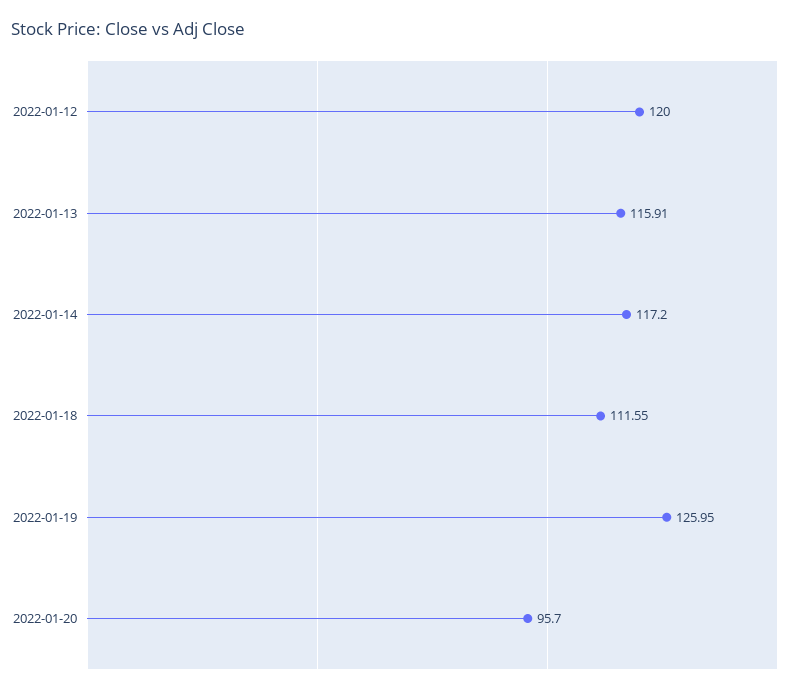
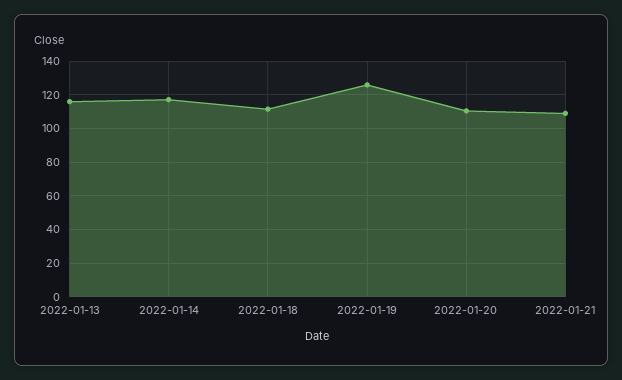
2022-01-12: 120 -> none
2022-01-20: 95.7 -> 110
2022-01-21: none -> 110

